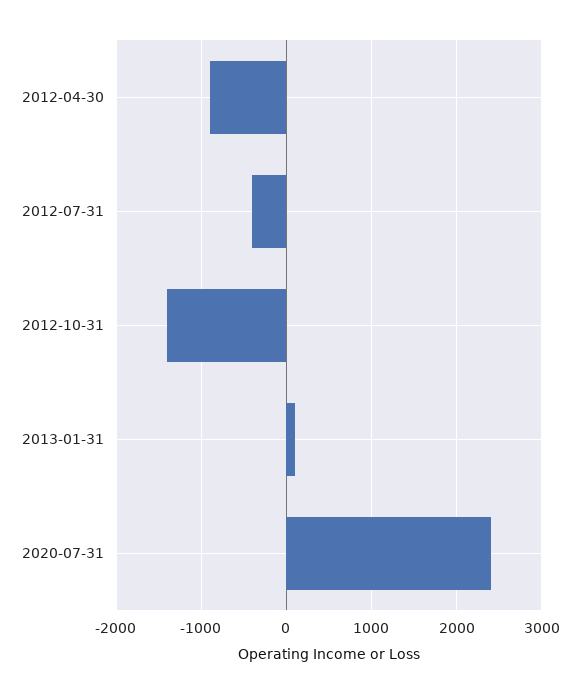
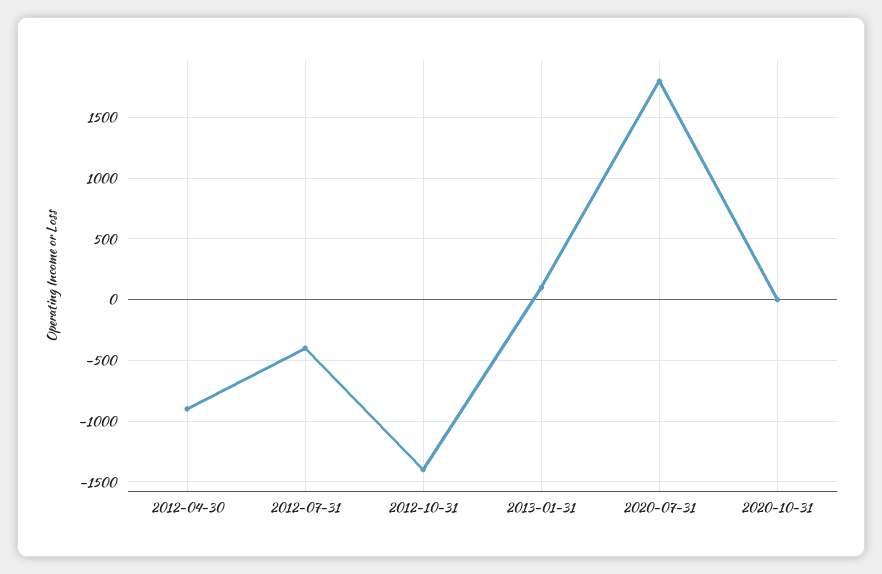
2020-07-31: 2400 -> 1800
2020-10-31: none -> 0

